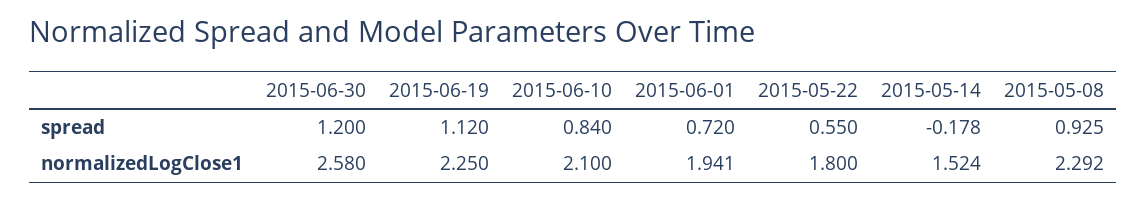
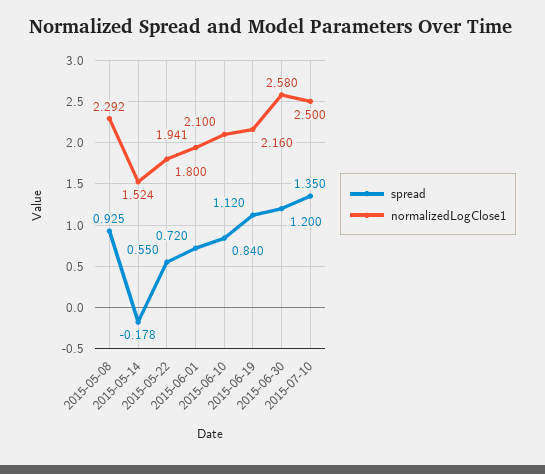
normalizedLogClose1, 2015-06-19: 2.25 -> 2.16
spread, 2015-07-10: none -> 1.35
normalizedLogClose1, 2015-07-10: none -> 2.5

